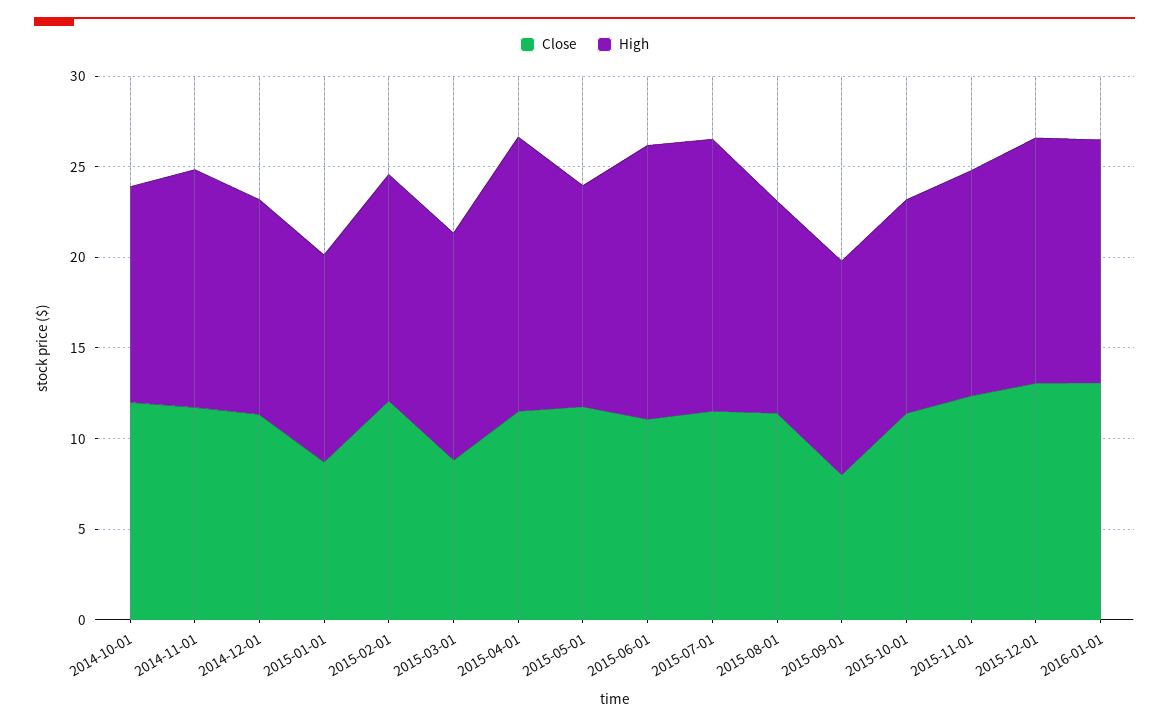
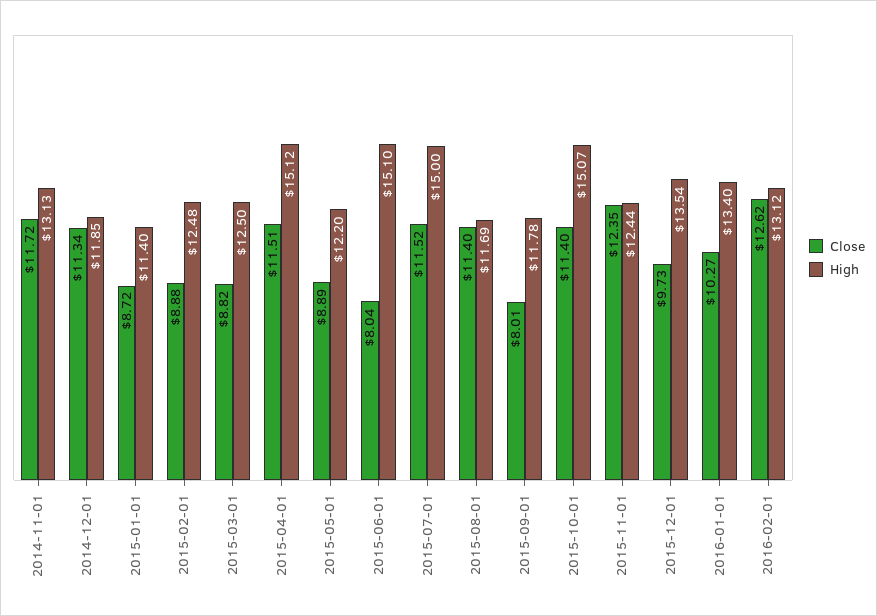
Close, 2014-10-01: 12 -> none
High, 2014-10-01: 12 -> none
Close, 2015-02-01: 12 -> 8.88
Close, 2015-05-01: 12 -> 8.89
Close, 2015-06-01: 11 -> 8.04
High, 2015-10-01: 12 -> 15.07
Close, 2015-12-01: 13 -> 9.73
Close, 2016-01-01: 13 -> 10.27
Close, 2016-02-01: none -> 12.62
High, 2016-02-01: none -> 13.12

